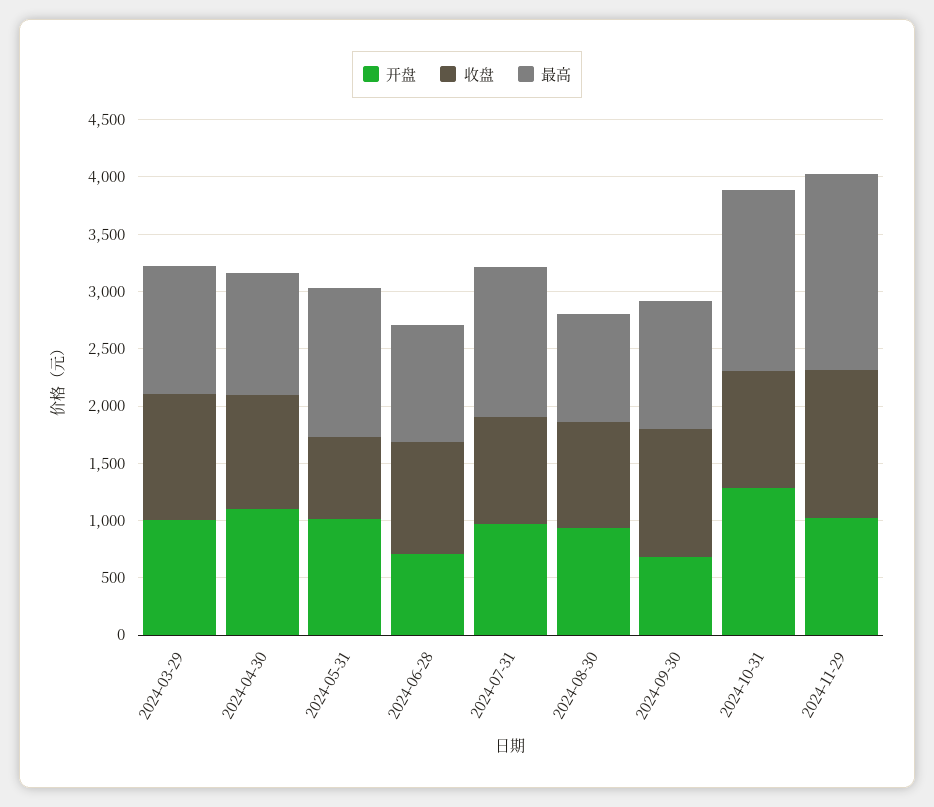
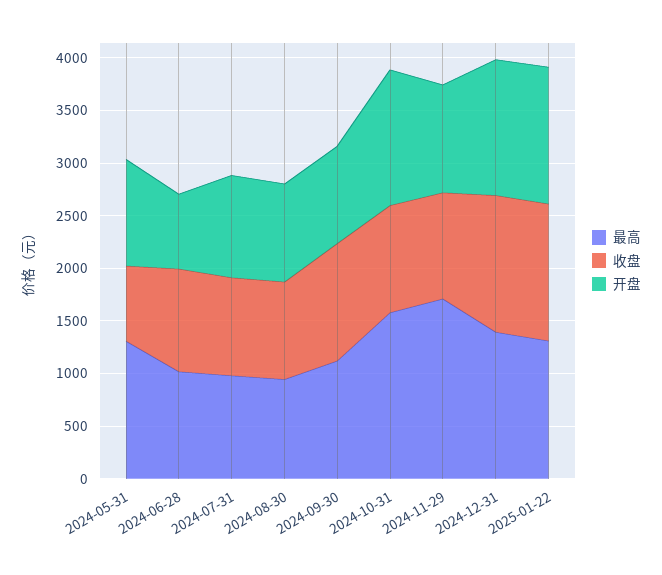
开盘, 2024-03-29: 1000 -> none
收盘, 2024-03-29: 1100 -> none
最高, 2024-03-29: 1100 -> none
开盘, 2024-04-30: 1100 -> none
收盘, 2024-04-30: 1000 -> none
最高, 2024-04-30: 1100 -> none
最高, 2024-07-31: 1300 -> 1000
开盘, 2024-09-30: 700 -> 900
收盘, 2024-11-29: 1300 -> 1000
最高, 2024-12-31: none -> 1400
收盘, 2024-12-31: none -> 1300
开盘, 2024-12-31: none -> 1300
最高, 2025-01-22: none -> 1300
收盘, 2025-01-22: none -> 1300
开盘, 2025-01-22: none -> 1300

